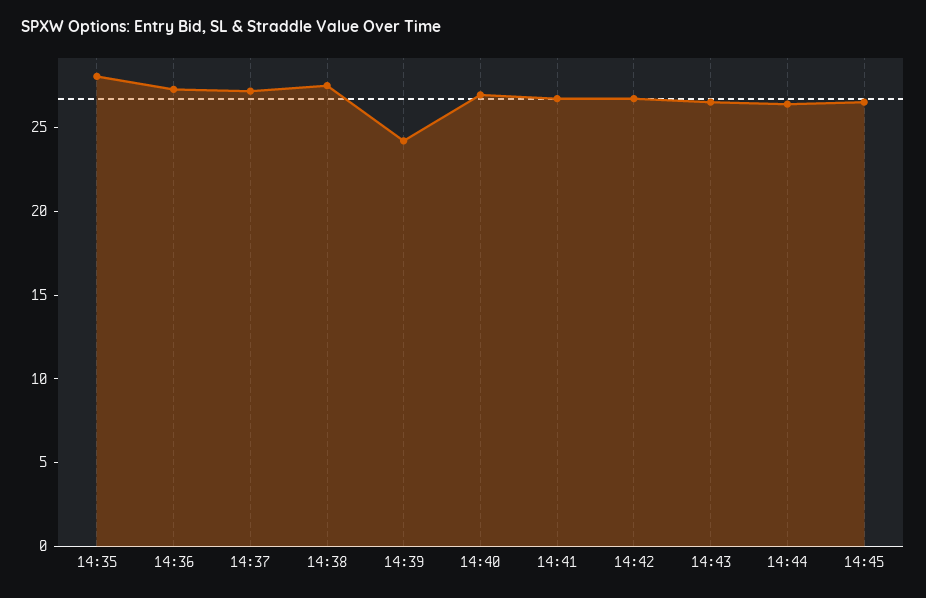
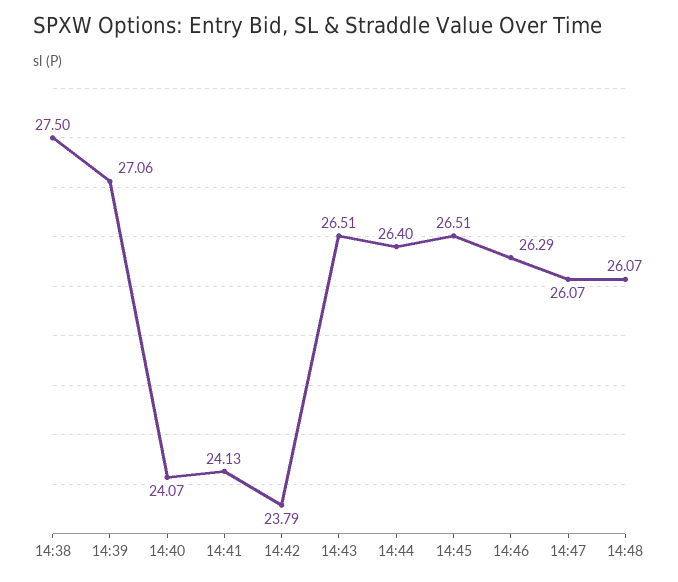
14:35: 28 -> none
14:36: 27 -> none
14:37: 27 -> none
14:39: 24 -> 27.06
14:40: 27 -> 24.07
14:41: 27 -> 24.13
14:42: 27 -> 23.79
14:46: none -> 26.29
14:47: none -> 26.07
14:48: none -> 26.07

